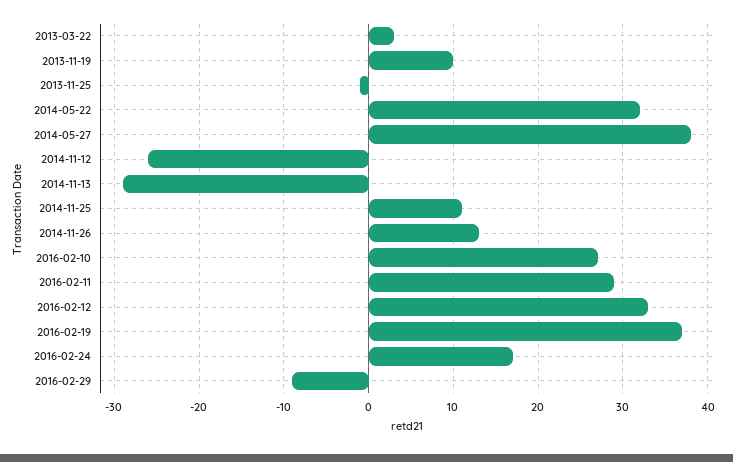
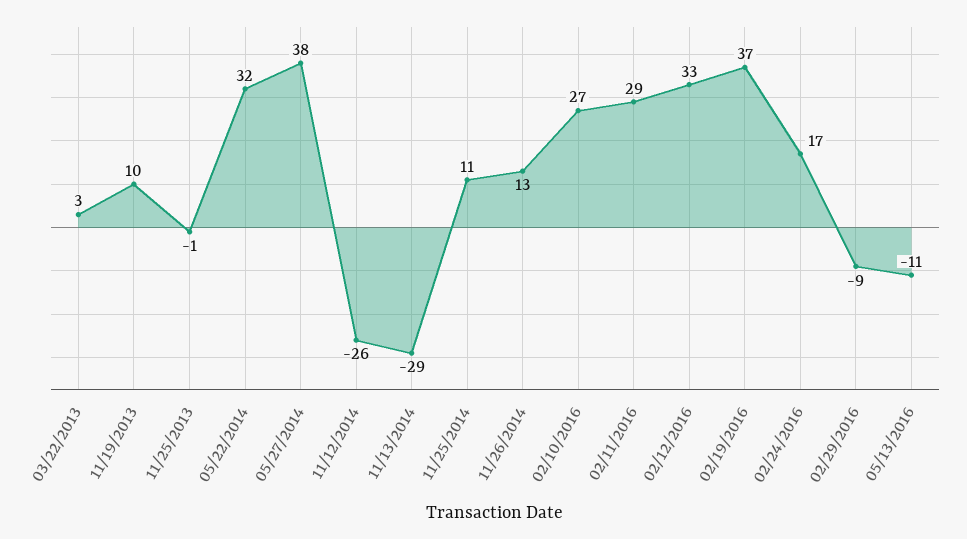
05/13/2016: none -> -11

